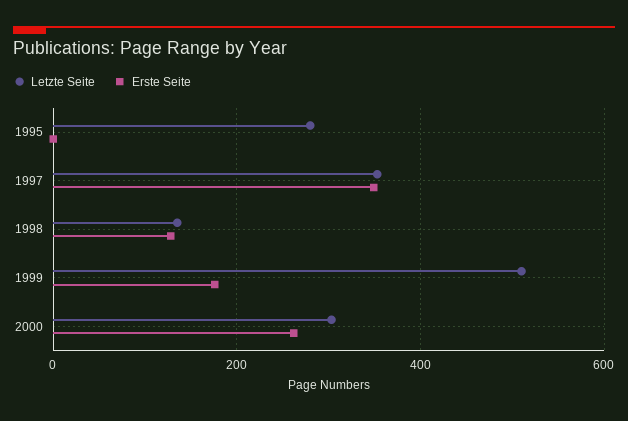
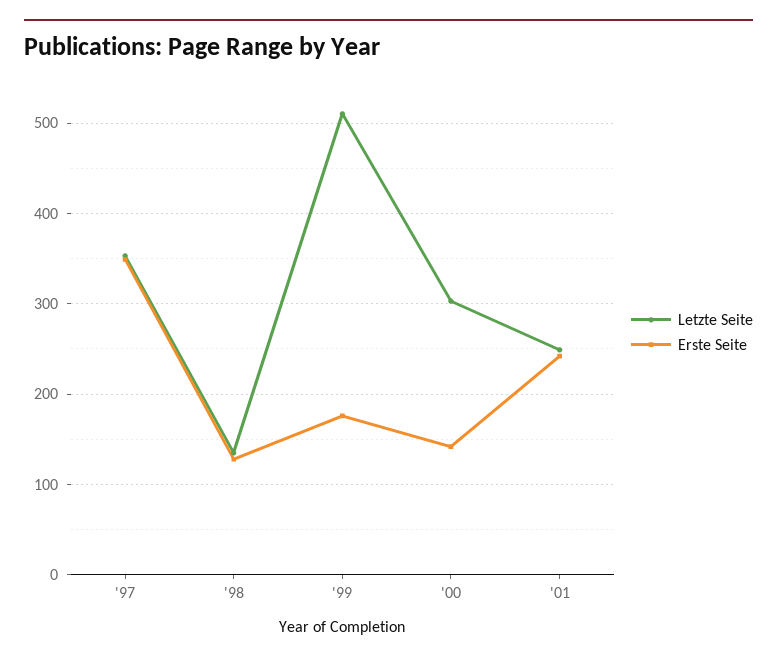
Letzte Seite, 1995: 280 -> none
Erste Seite, 1995: 0 -> none
Erste Seite, 2000: 260 -> 140
Letzte Seite, '01: none -> 250
Erste Seite, '01: none -> 240

